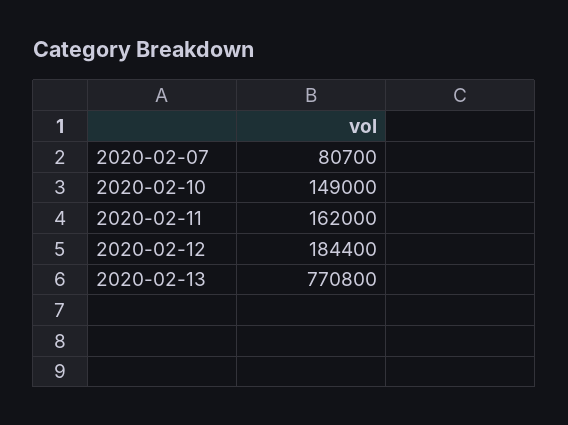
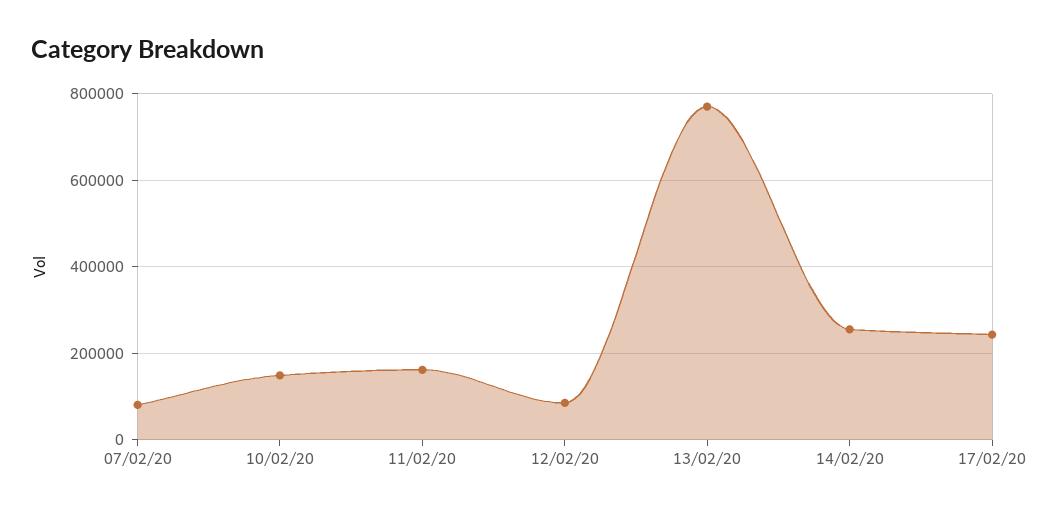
2020-02-12: 184400 -> 80000
14/02/20: none -> 260000
17/02/20: none -> 240000

